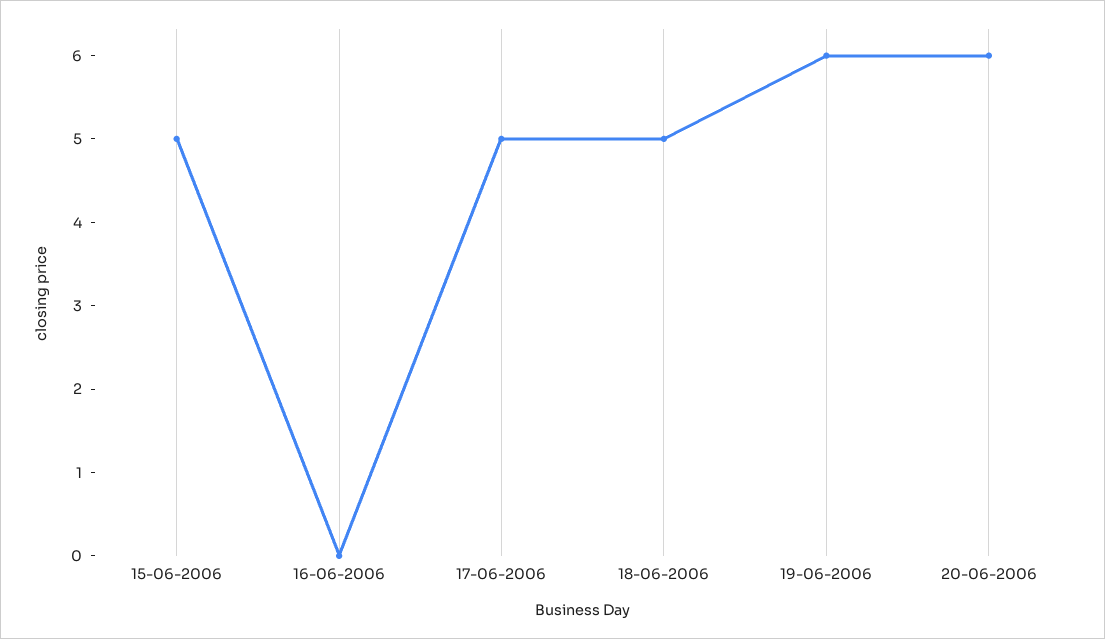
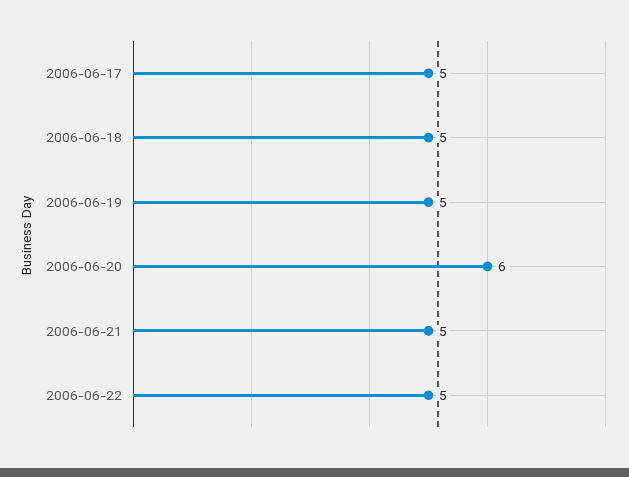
15-06-2006: 5 -> none
16-06-2006: 0 -> none
19-06-2006: 6 -> 5
2006-06-21: none -> 5
2006-06-22: none -> 5

